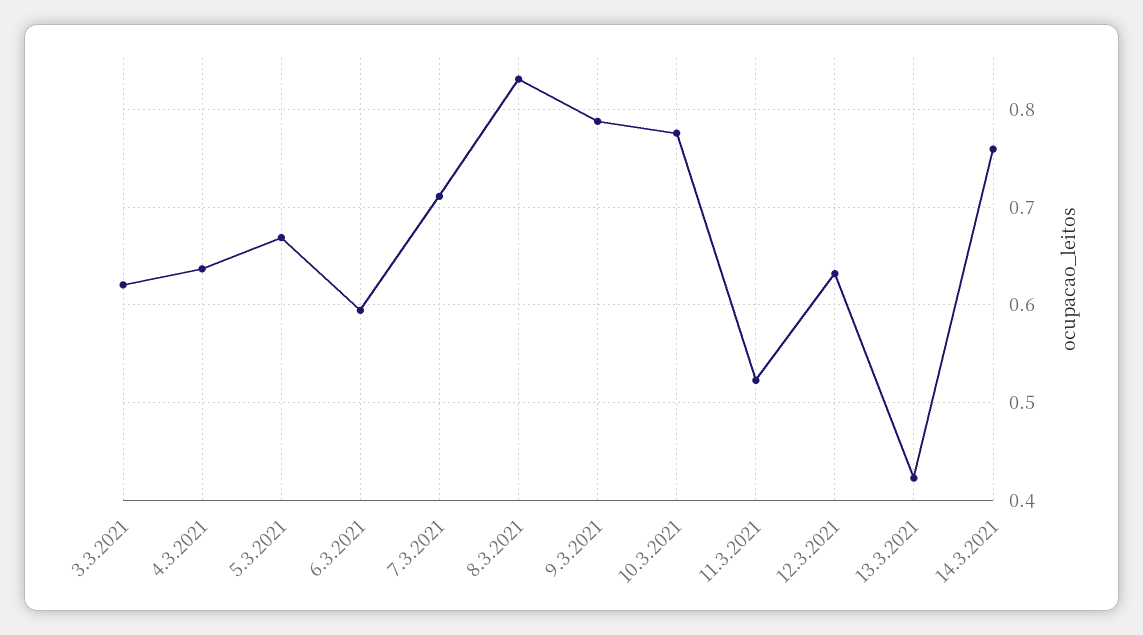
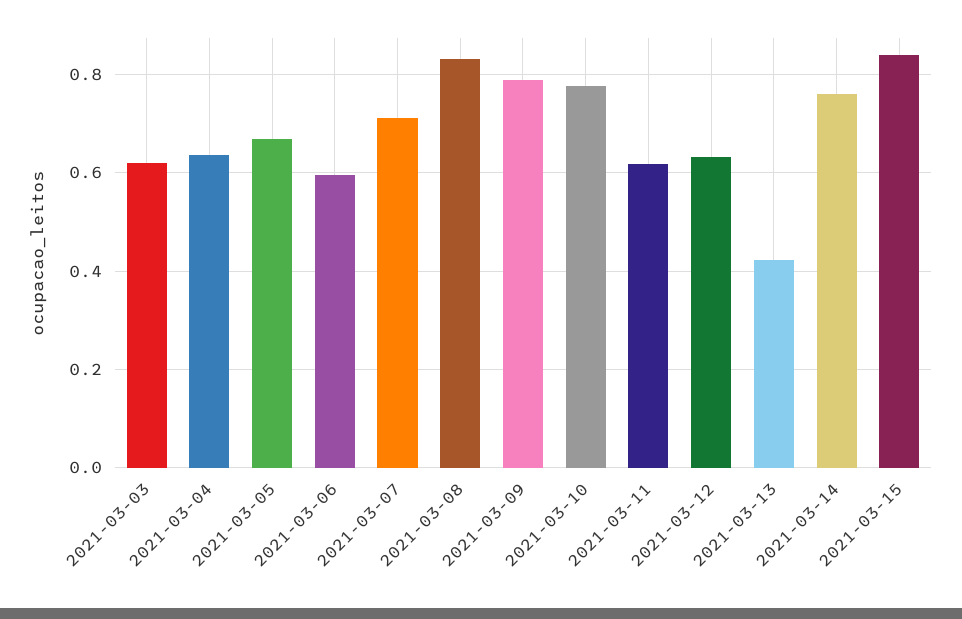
11.3.2021: 0.52 -> 0.62
2021-03-15: none -> 0.84

